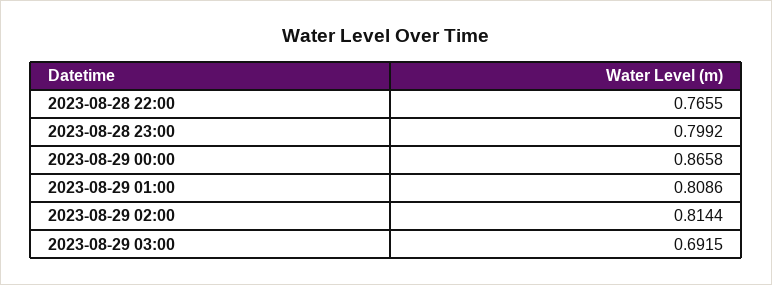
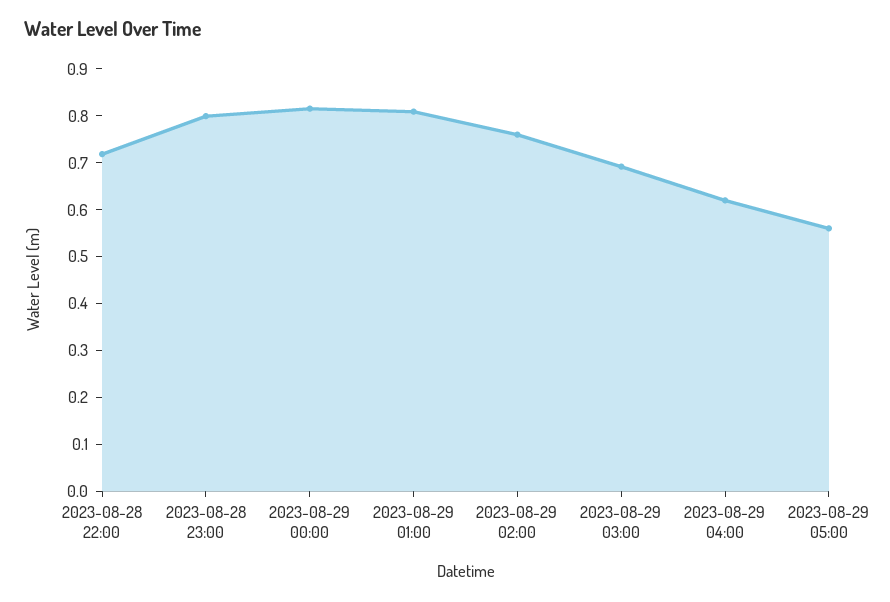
2023-08-28 22:00: 0.7655 -> 0.72
2023-08-29 00:00: 0.8658 -> 0.82
2023-08-29 02:00: 0.8144 -> 0.76
2023-08-29 04:00: none -> 0.62
2023-08-29 05:00: none -> 0.56

